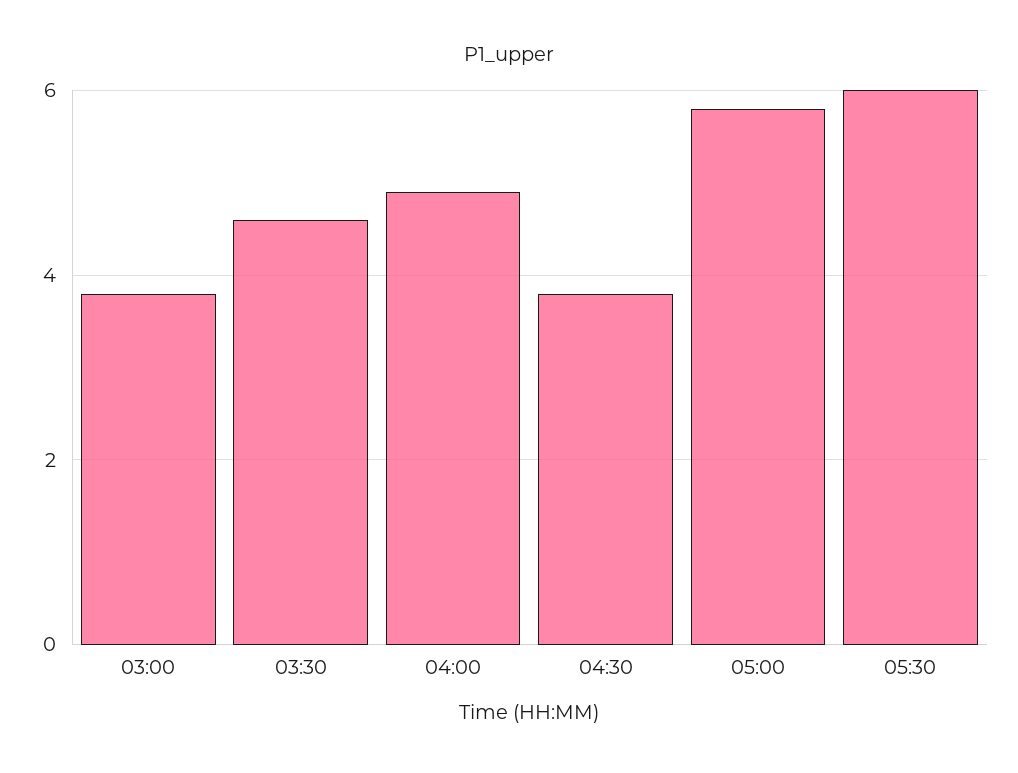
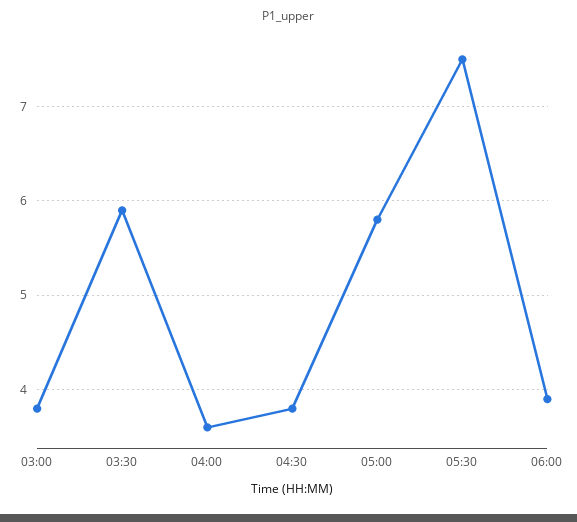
03:30: 4.5 -> 5.9
04:00: 5 -> 3.6
05:30: 6 -> 7.5
06:00: none -> 3.9

